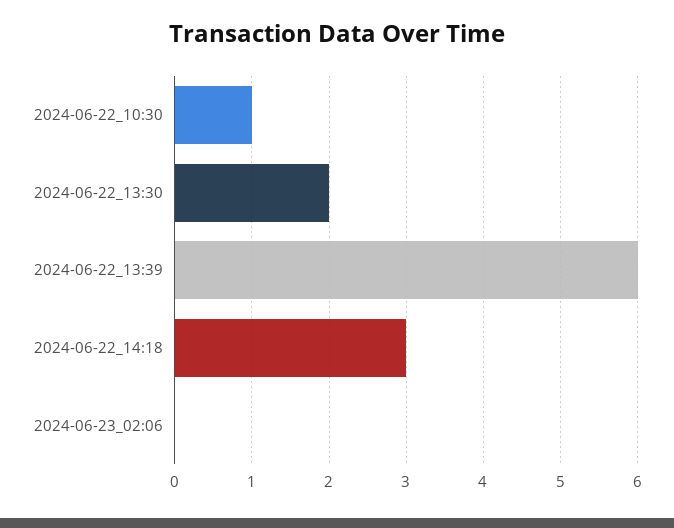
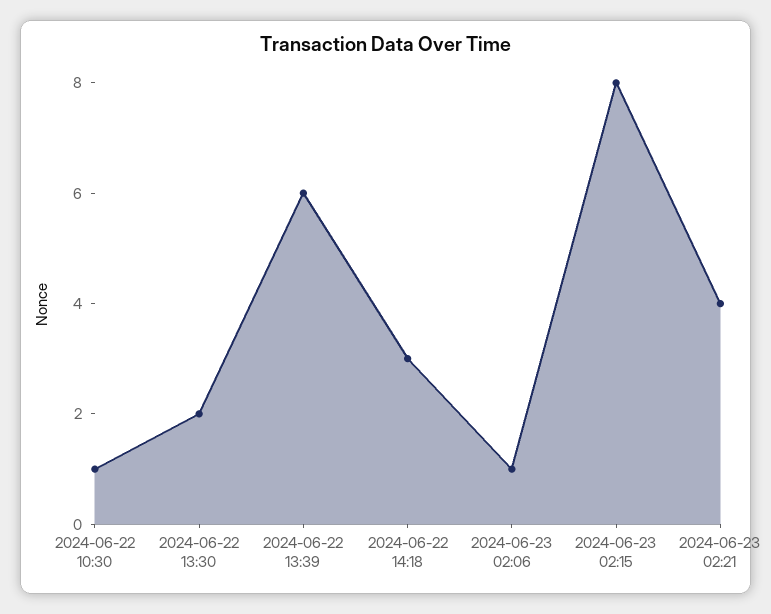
2024-06-23_02:06: 0 -> 1
2024-06-23 02:15: none -> 8
2024-06-23 02:21: none -> 4

